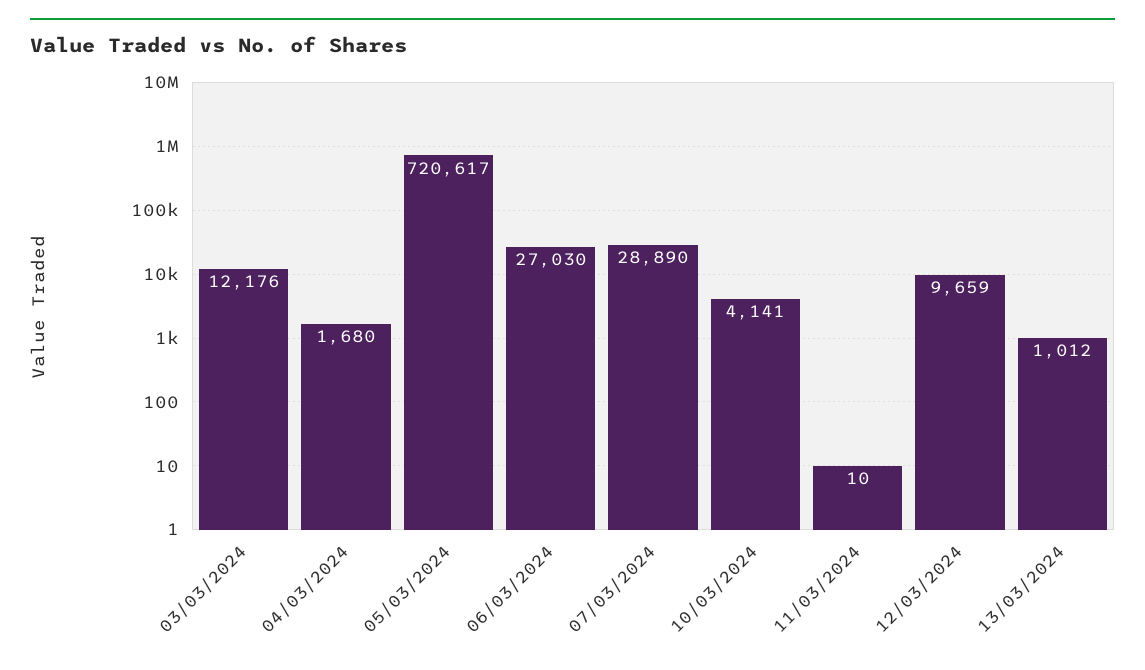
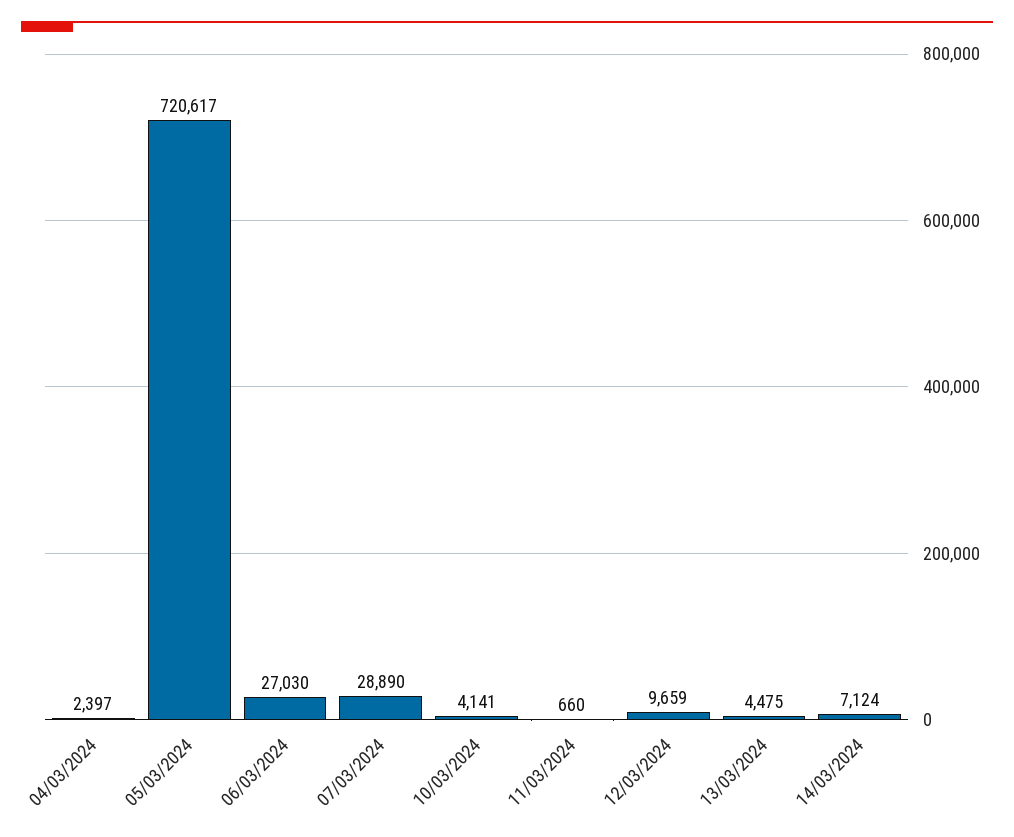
03/03/2024: 12176 -> none
04/03/2024: 1680 -> 2397
11/03/2024: 10 -> 660
13/03/2024: 1012 -> 4475
14/03/2024: none -> 7124

